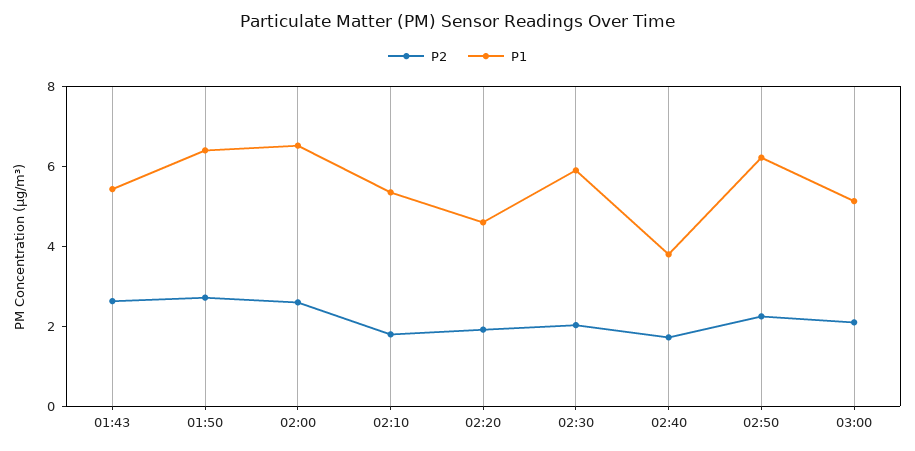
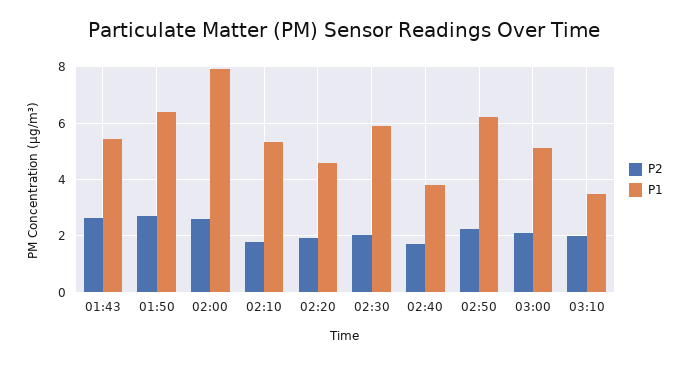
P1, 02:00: 6.5 -> 8
P2, 03:10: none -> 2
P1, 03:10: none -> 3.5

